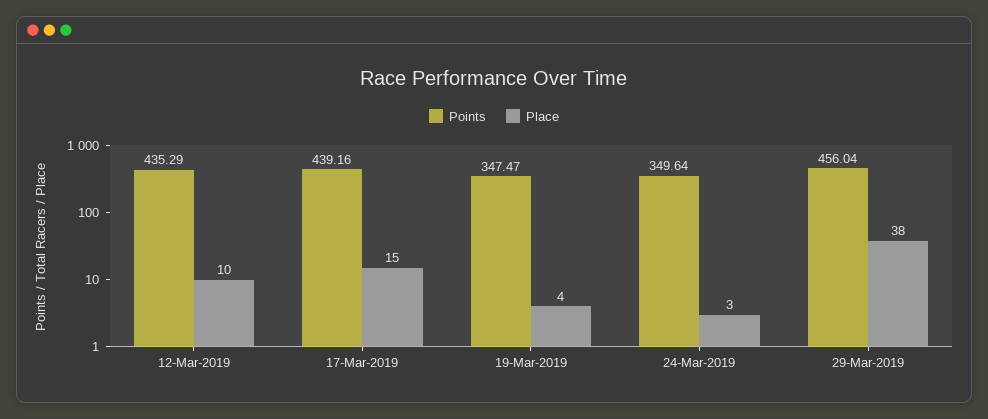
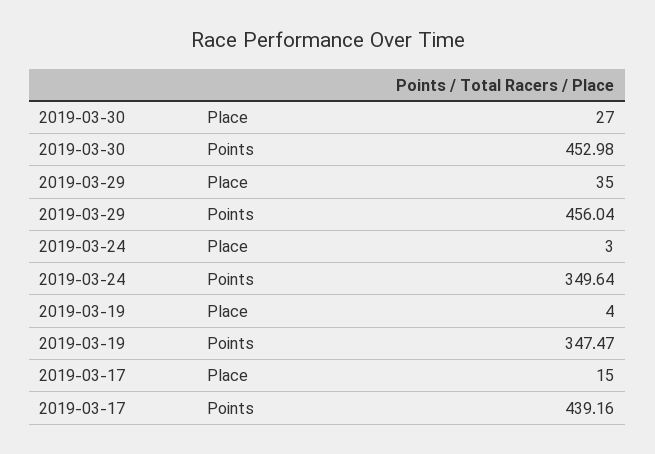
Points, 12-Mar-2019: 435.29 -> none
Place, 12-Mar-2019: 10 -> none
Place, 29-Mar-2019: 38 -> 35
Place, 2019-03-30: none -> 27
Points, 2019-03-30: none -> 452.98

